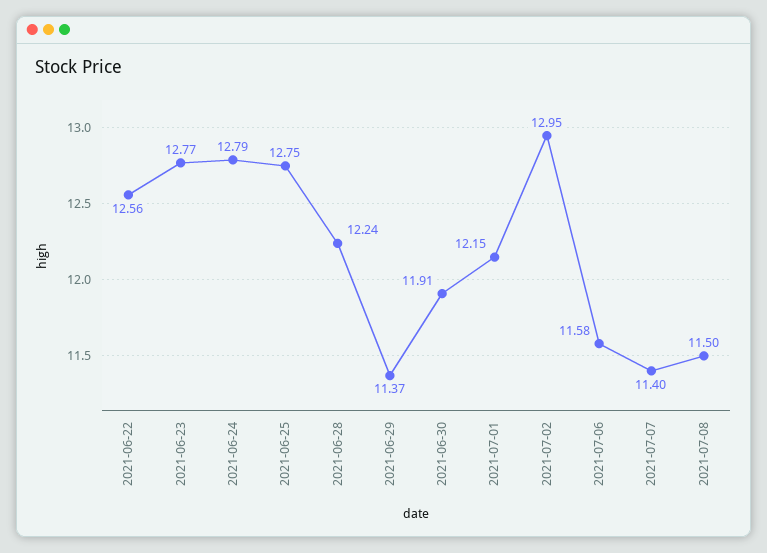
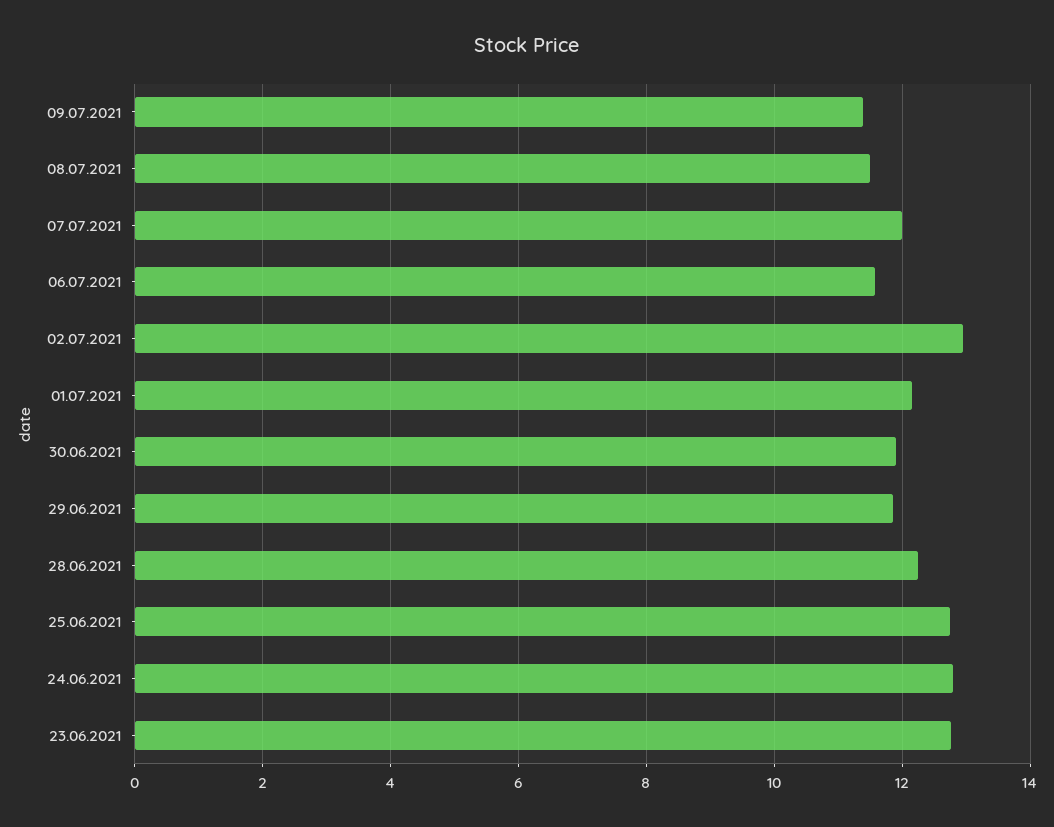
2021-06-22: 12.56 -> none
2021-06-29: 11.37 -> 11.8
2021-07-07: 11.4 -> 12
09.07.2021: none -> 11.4

